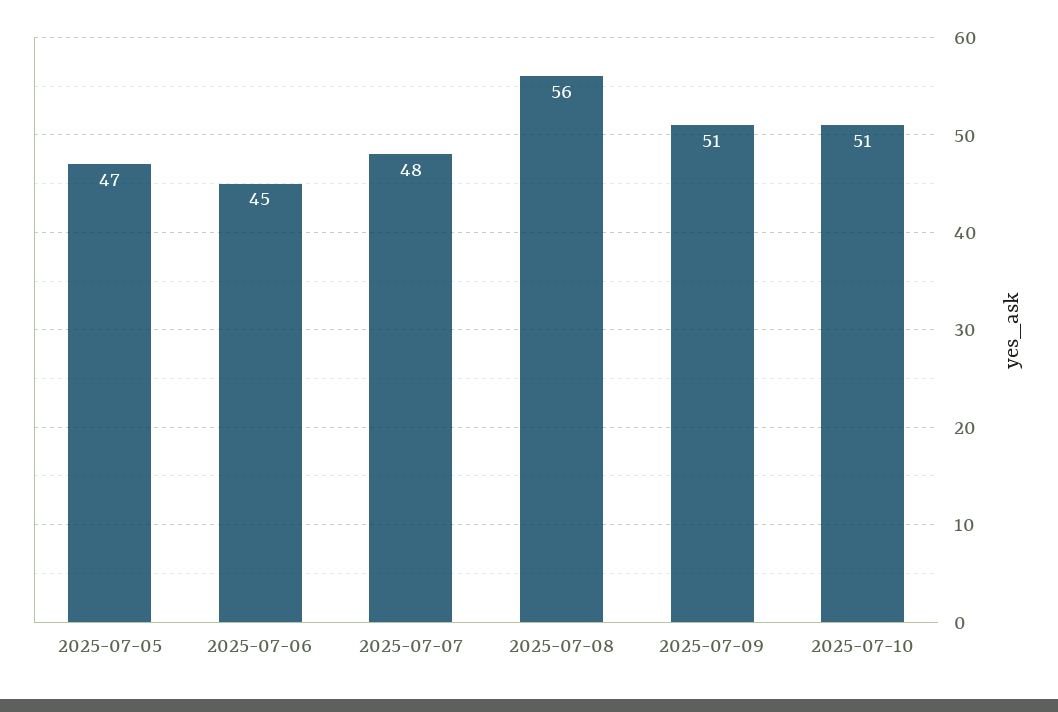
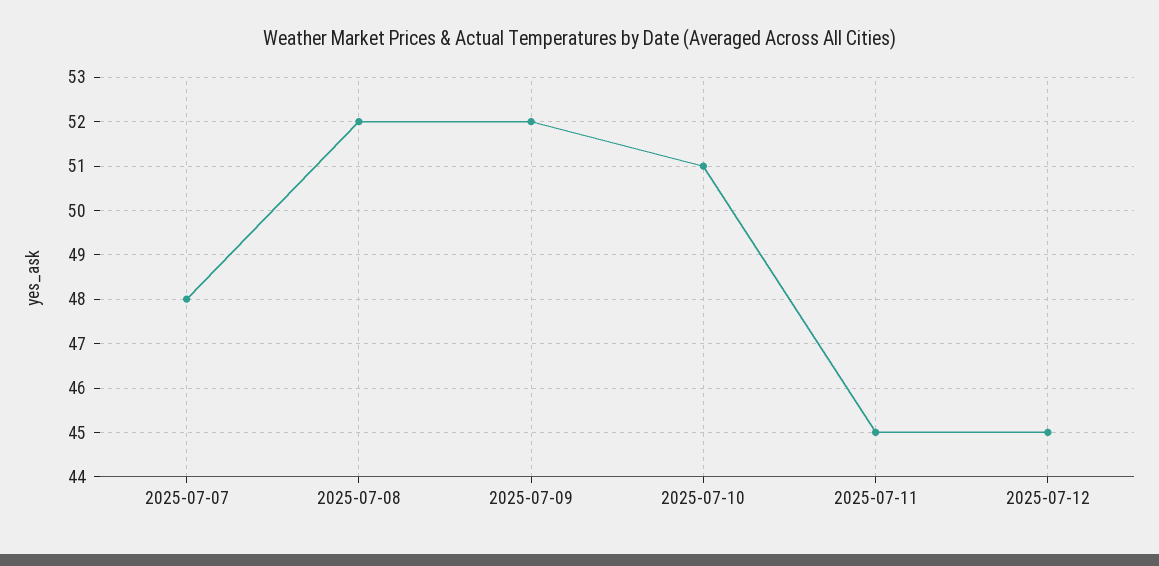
2025-07-05: 47 -> none
2025-07-06: 45 -> none
2025-07-08: 56 -> 52
2025-07-09: 51 -> 52
2025-07-11: none -> 45
2025-07-12: none -> 45

